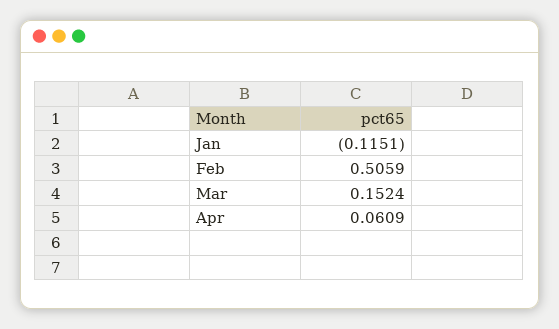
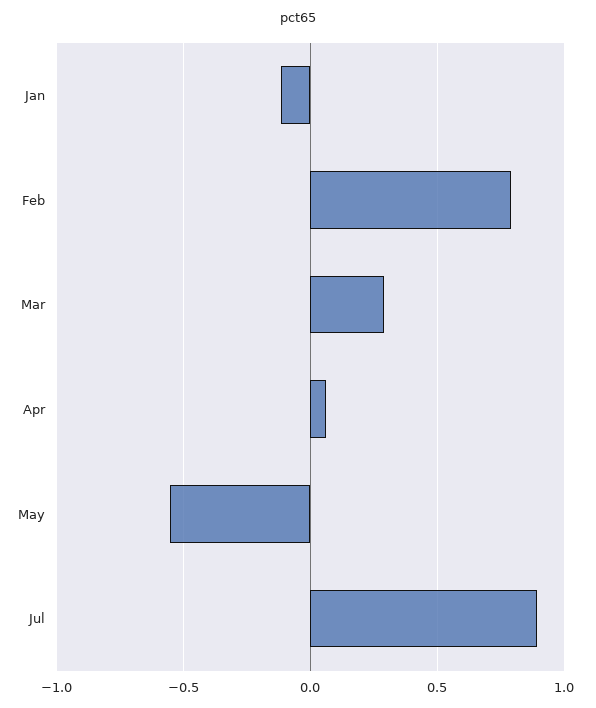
Feb: 0.5059 -> 0.8
Mar: 0.1524 -> 0.3
May: none -> -0.55
Jul: none -> 0.9

